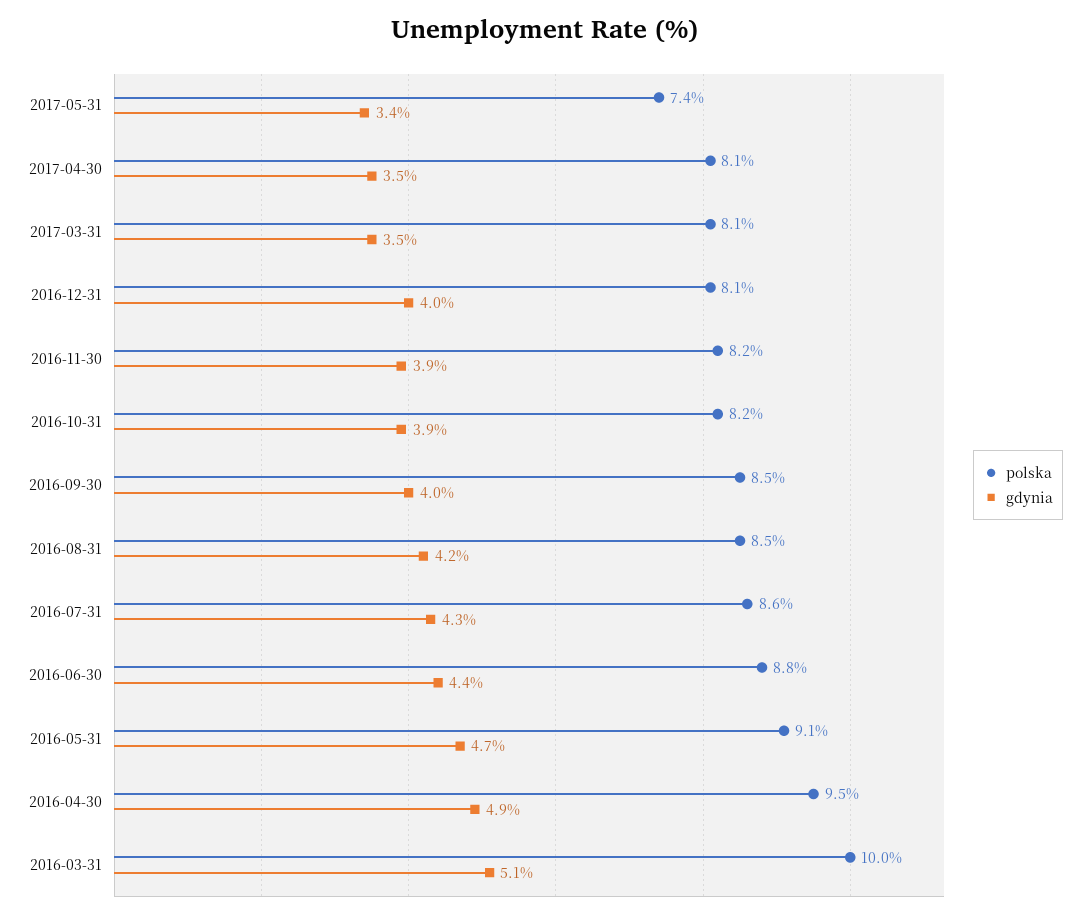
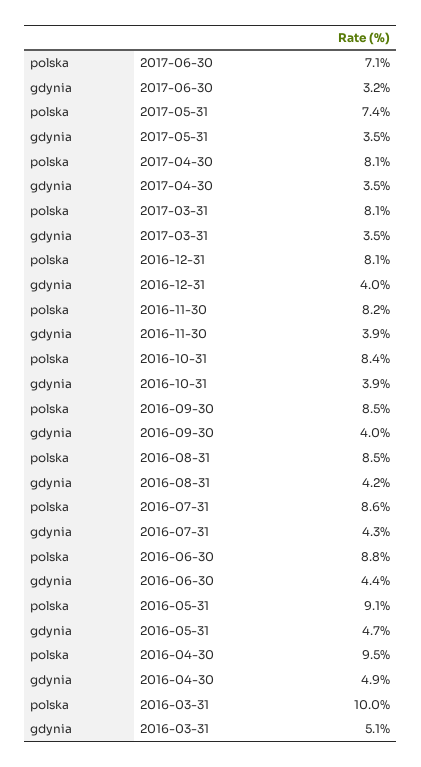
gdynia, 2017-05-31: 3.4 -> 3.5
polska, 2016-10-31: 8.2 -> 8.4
polska, 2017-06-30: none -> 7.1
gdynia, 2017-06-30: none -> 3.2

